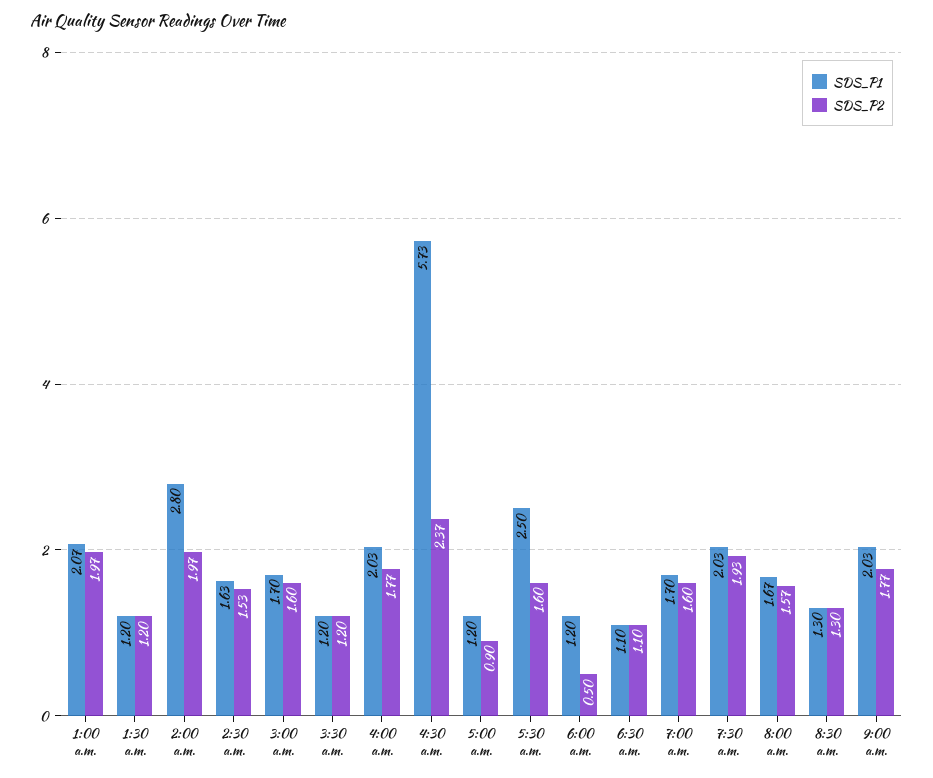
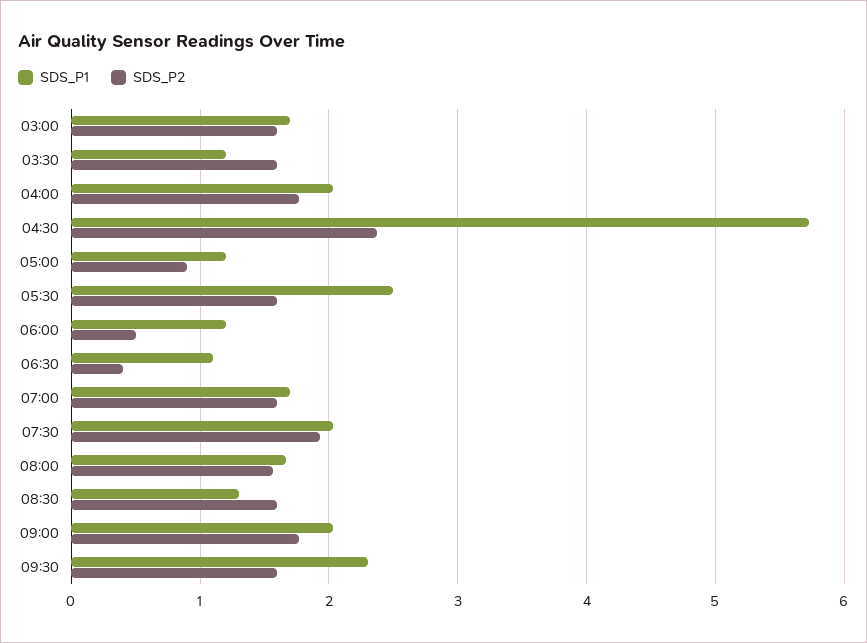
SDS_P1, 1:00 a.m.: 2.07 -> none
SDS_P2, 1:00 a.m.: 1.97 -> none
SDS_P1, 1:30 a.m.: 1.2 -> none
SDS_P2, 1:30 a.m.: 1.2 -> none
SDS_P1, 2:00 a.m.: 2.8 -> none
SDS_P2, 2:00 a.m.: 1.97 -> none
SDS_P1, 2:30 a.m.: 1.63 -> none
SDS_P2, 2:30 a.m.: 1.53 -> none
SDS_P2, 3:30 a.m.: 1.2 -> 1.6
SDS_P2, 6:30 a.m.: 1.1 -> 0.4
SDS_P2, 8:30 a.m.: 1.3 -> 1.6
SDS_P1, 09:30: none -> 2.3
SDS_P2, 09:30: none -> 1.6

